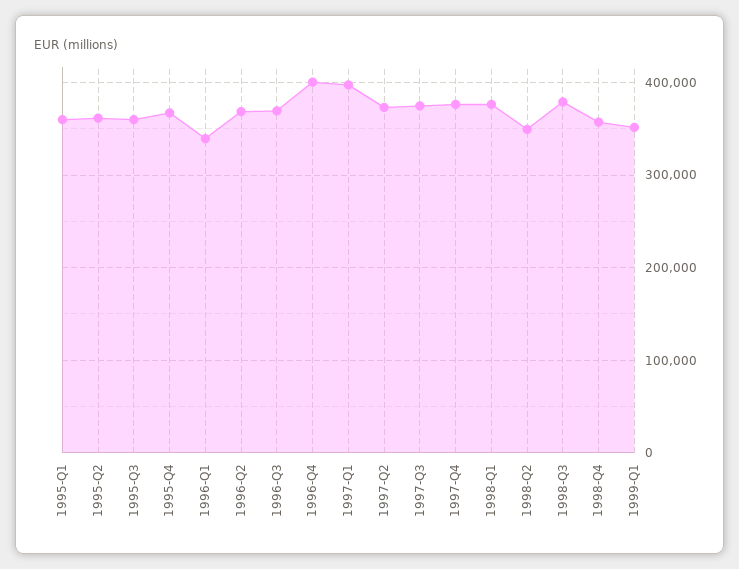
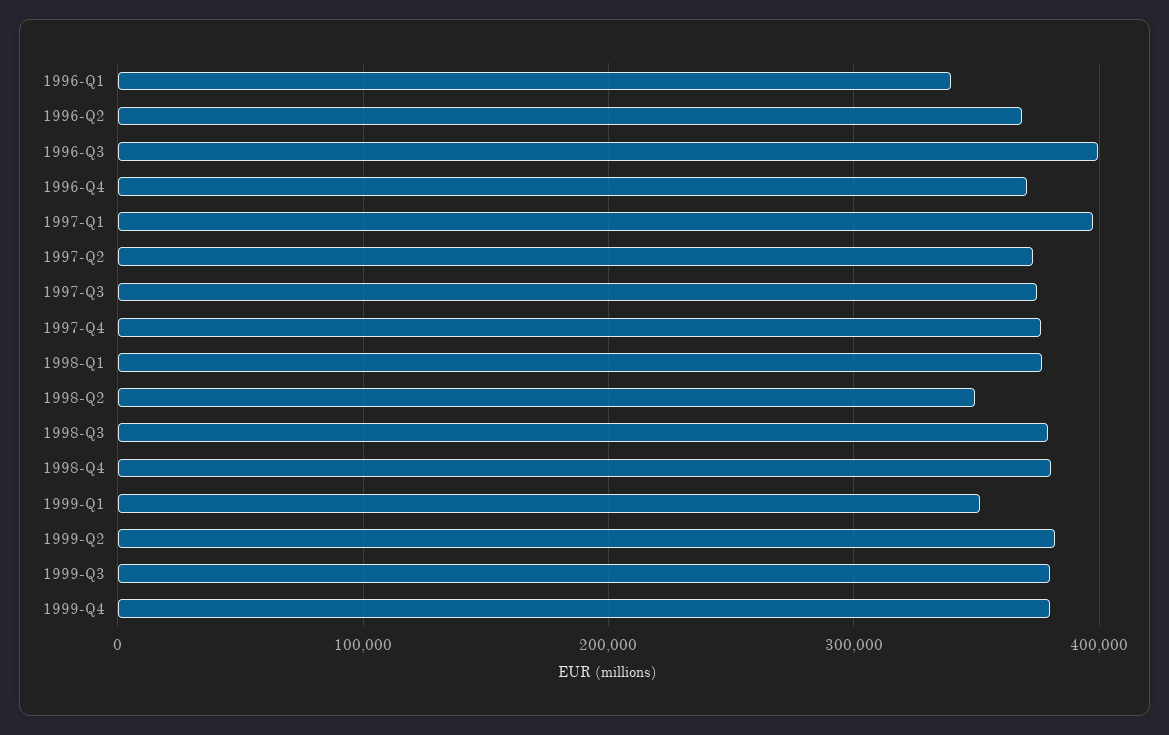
1995-Q1: 360000 -> none
1995-Q2: 360000 -> none
1995-Q3: 360000 -> none
1995-Q4: 370000 -> none
1996-Q3: 370000 -> 400000
1996-Q4: 400000 -> 370000
1998-Q4: 360000 -> 380000
1999-Q2: none -> 380000
1999-Q3: none -> 380000
1999-Q4: none -> 380000

